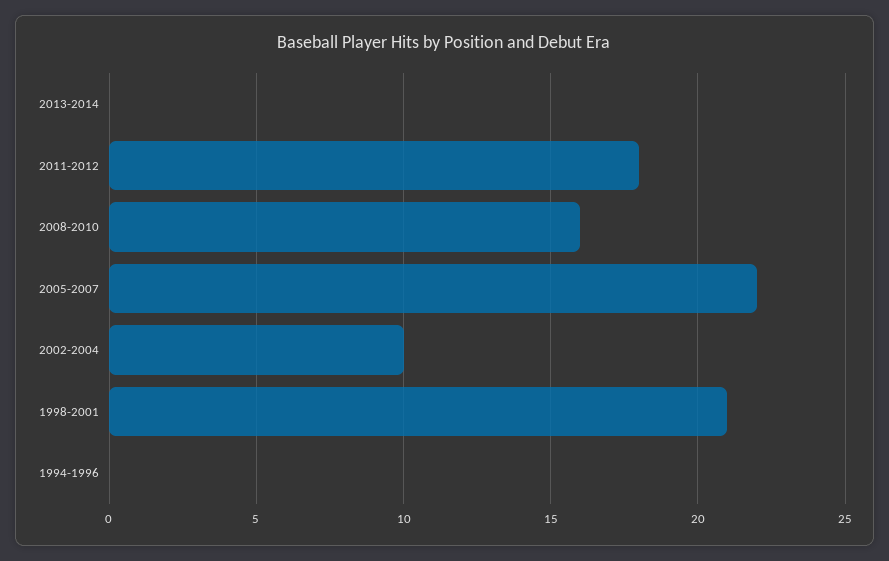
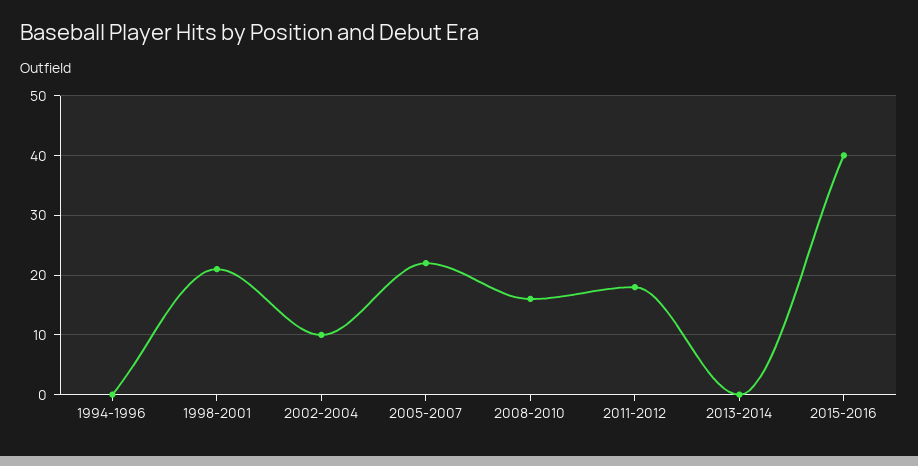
2015-2016: none -> 40

